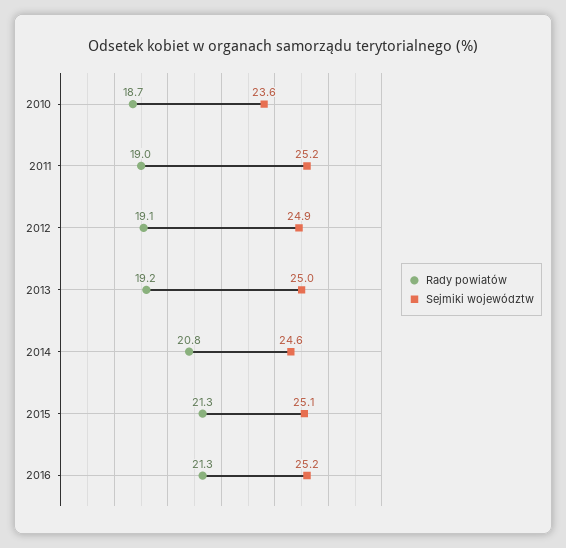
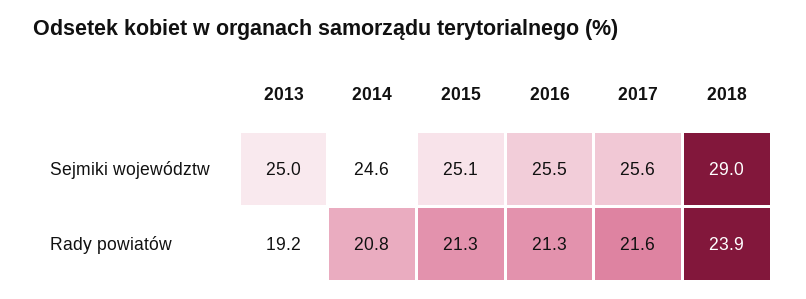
Rady powiatów, 2010: 18.7 -> none
Sejmiki województw, 2010: 23.6 -> none
Rady powiatów, 2011: 19 -> none
Sejmiki województw, 2011: 25.2 -> none
Rady powiatów, 2012: 19.1 -> none
Sejmiki województw, 2012: 24.9 -> none
Sejmiki województw, 2016: 25.2 -> 25.5
Sejmiki województw, 2017: none -> 25.6
Sejmiki województw, 2018: none -> 29
Rady powiatów, 2017: none -> 21.6
Rady powiatów, 2018: none -> 23.9

